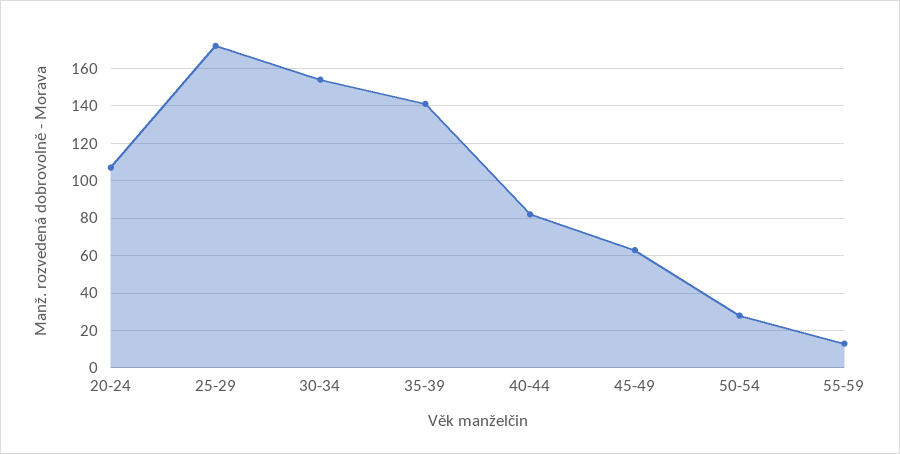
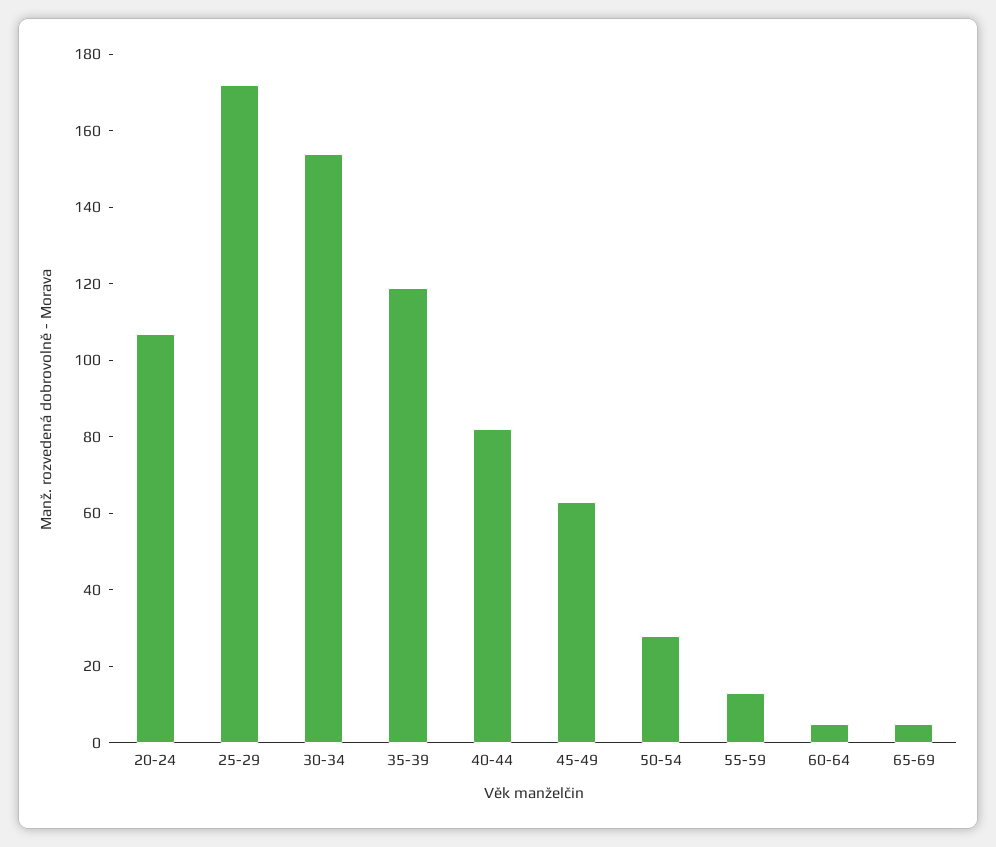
35-39: 140 -> 120
60-64: none -> 5
65-69: none -> 5

